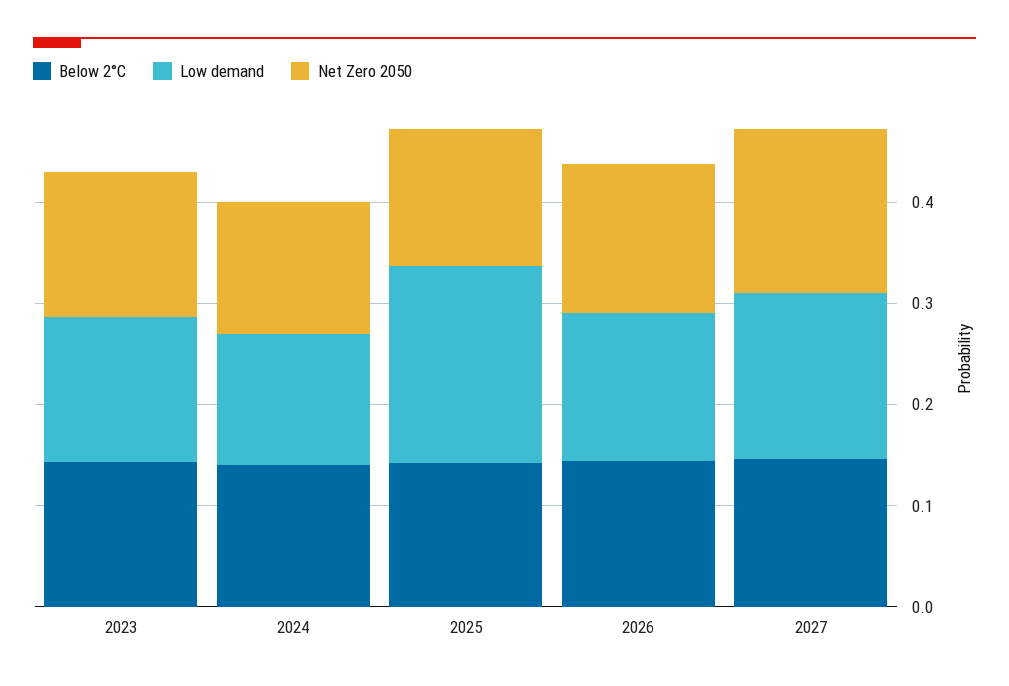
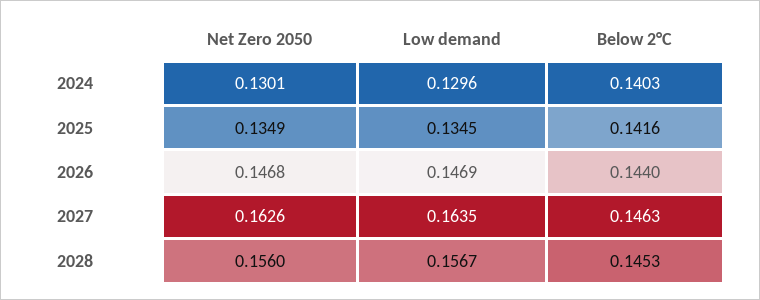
Below 2°C, 2023: 0.14 -> none
Low demand, 2023: 0.14 -> none
Net Zero 2050, 2023: 0.14 -> none
Low demand, 2025: 0.2 -> 0.1345
Net Zero 2050, 2028: none -> 0.156
Low demand, 2028: none -> 0.1567
Below 2°C, 2028: none -> 0.1453

